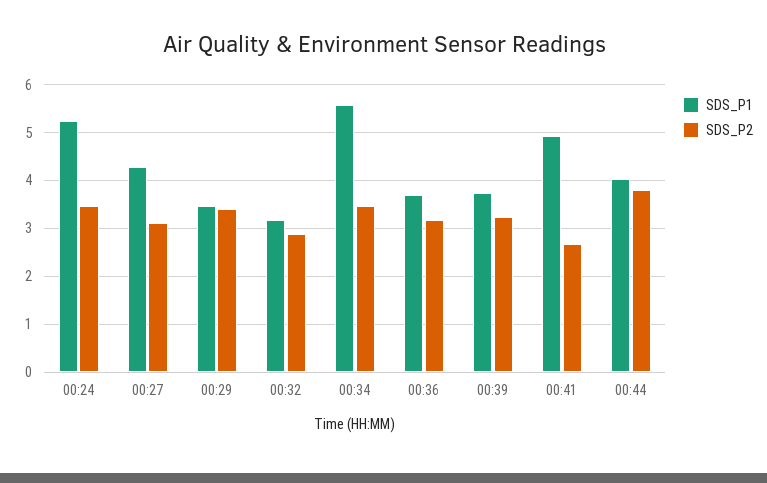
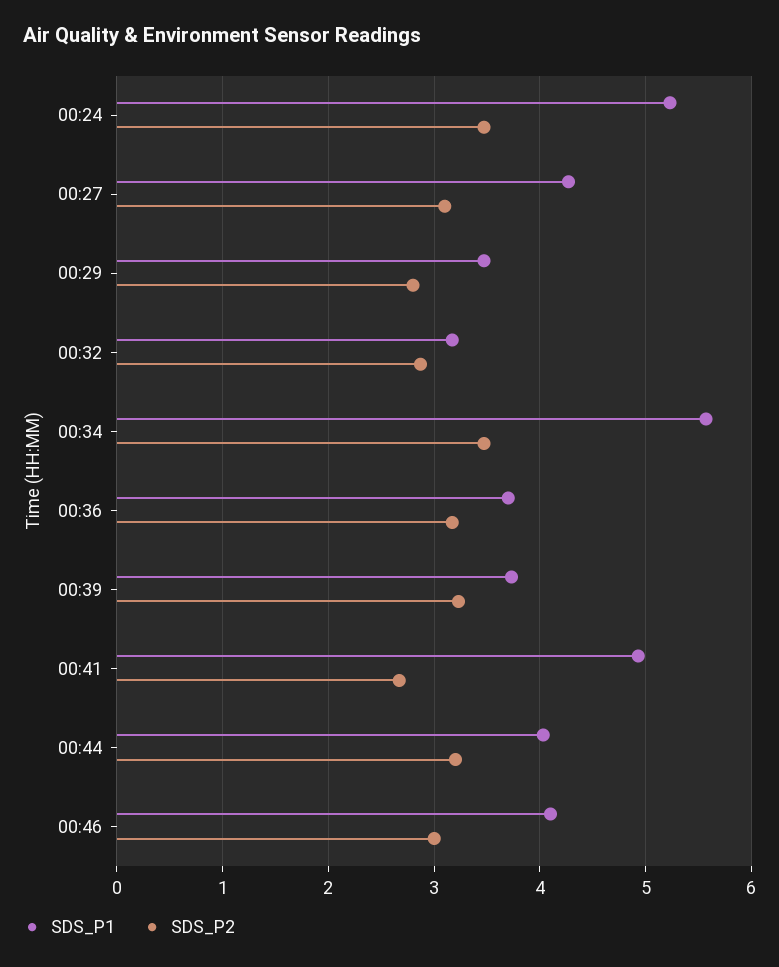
SDS_P2, 00:29: 3.4 -> 2.8
SDS_P2, 00:44: 3.8 -> 3.2
SDS_P1, 00:46: none -> 4.1
SDS_P2, 00:46: none -> 3

